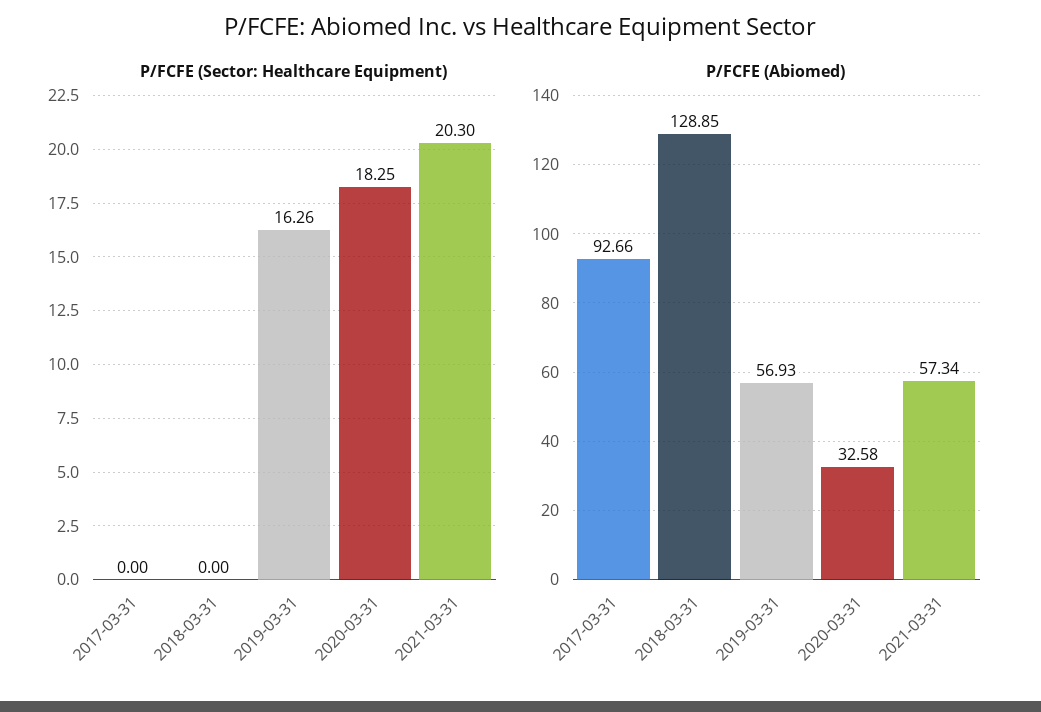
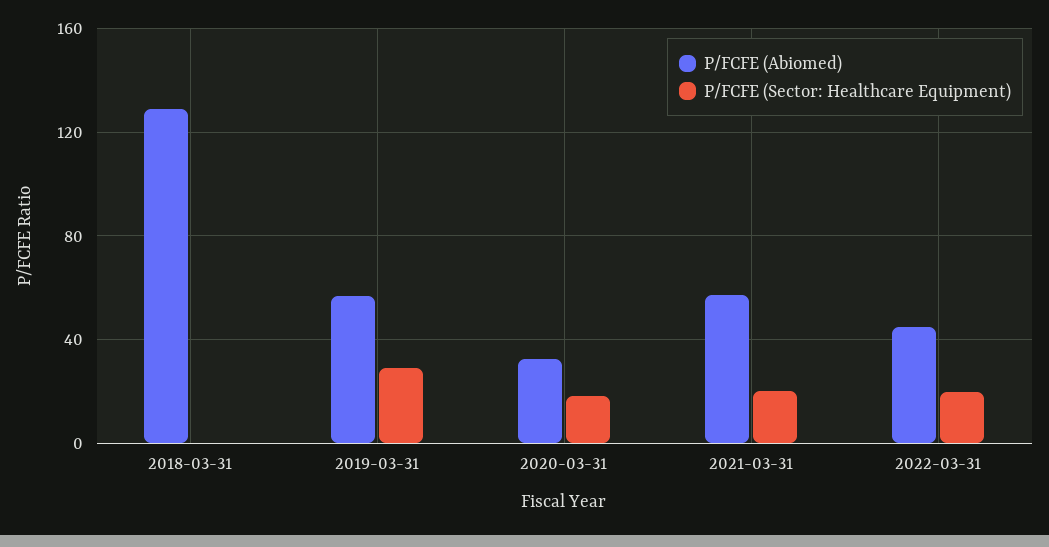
P/FCFE (Sector: Healthcare Equipment), 2017-03-31: 0 -> none
P/FCFE (Sector: Healthcare Equipment), 2019-03-31: 16.26 -> 30
P/FCFE (Abiomed), 2017-03-31: 92.66 -> none
P/FCFE (Abiomed), 2022-03-31: none -> 45
P/FCFE (Sector: Healthcare Equipment), 2022-03-31: none -> 20

